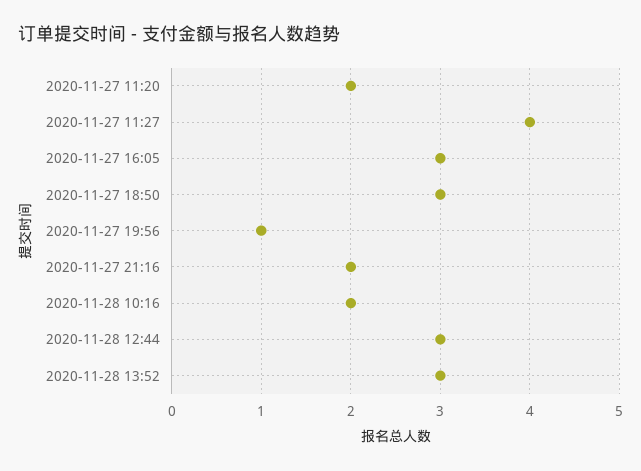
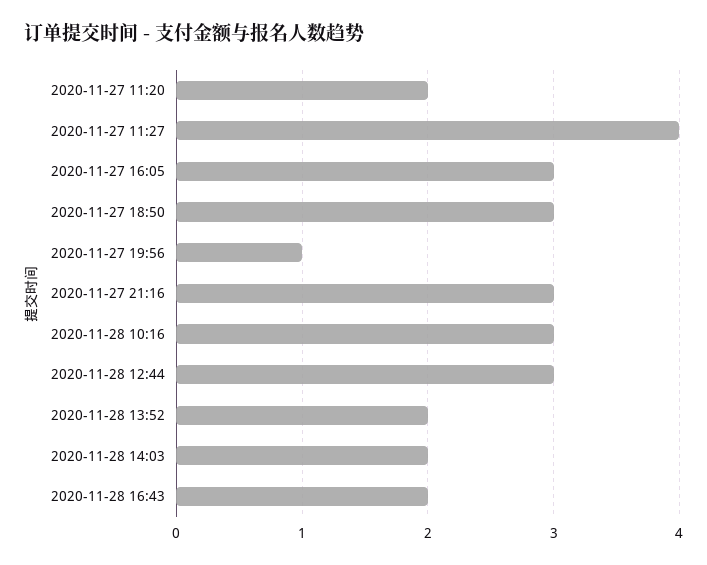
2020-11-27 21:16: 2 -> 3
2020-11-28 10:16: 2 -> 3
2020-11-28 13:52: 3 -> 2
2020-11-28 14:03: none -> 2
2020-11-28 16:43: none -> 2

